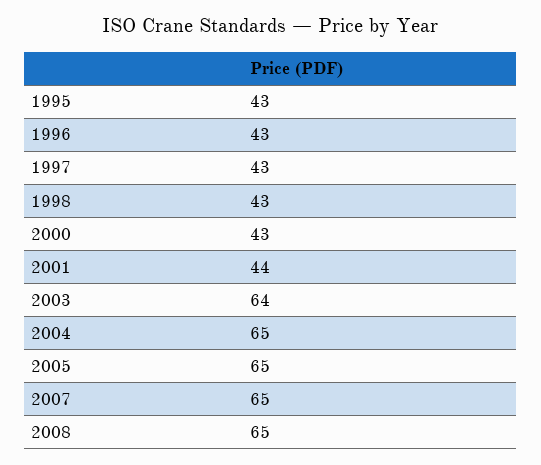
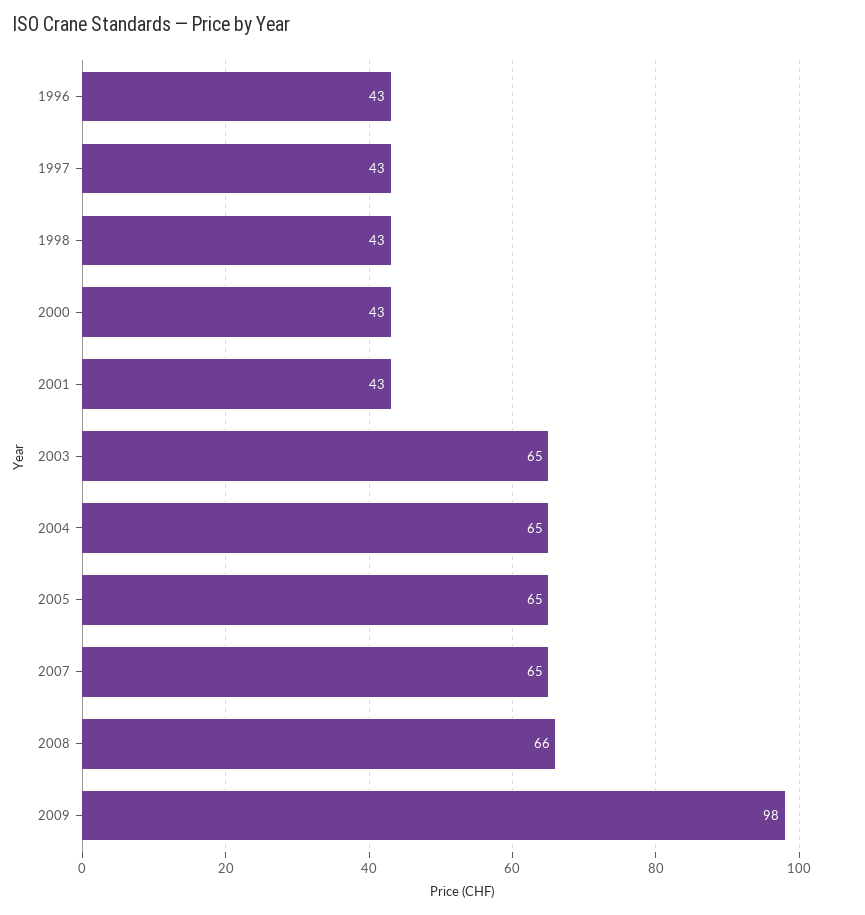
1995: 43 -> none
2001: 44 -> 43
2003: 64 -> 65
2008: 65 -> 66
2009: none -> 98

